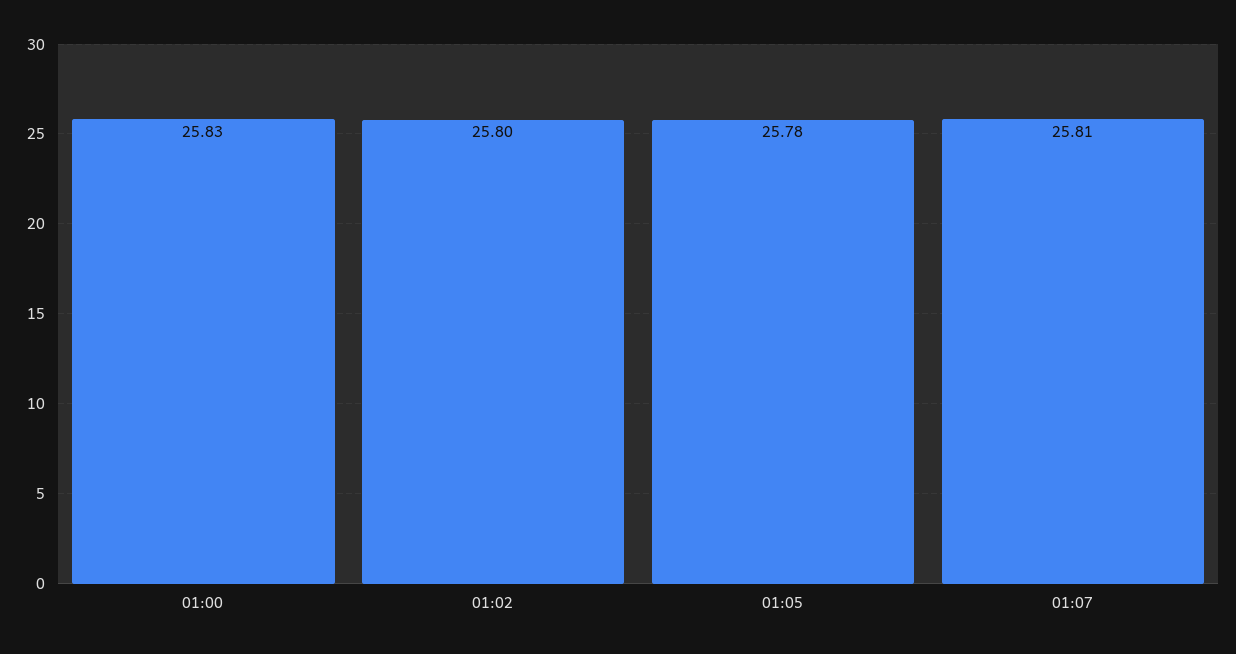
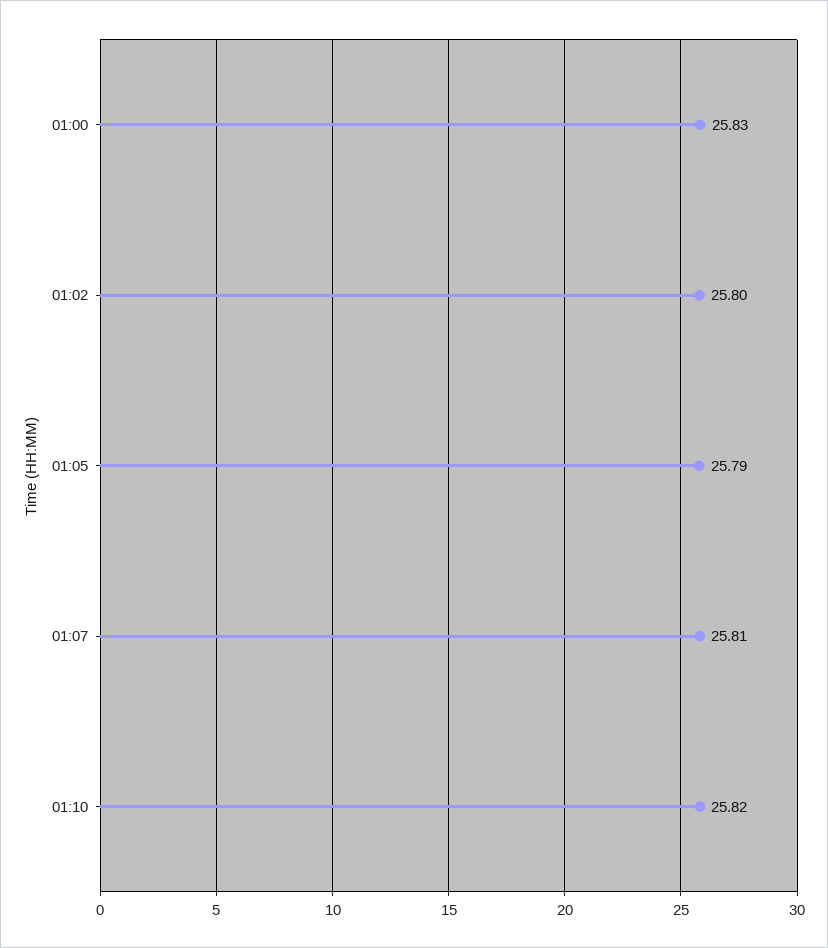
01:05: 25.78 -> 25.79
01:10: none -> 25.82

